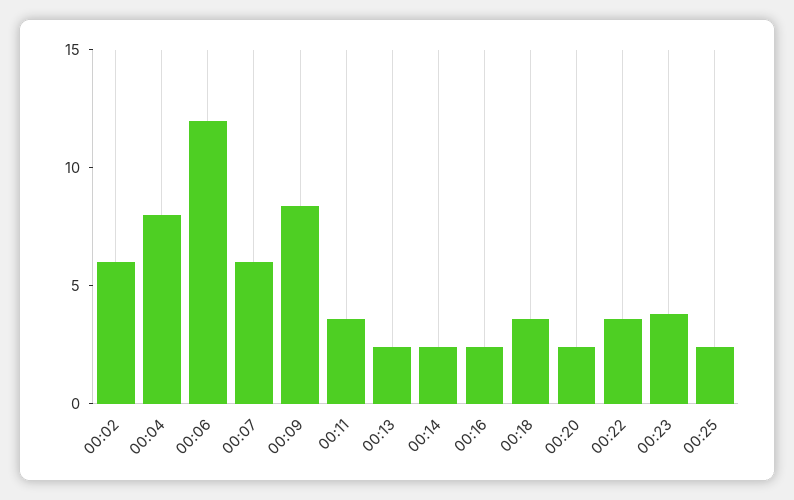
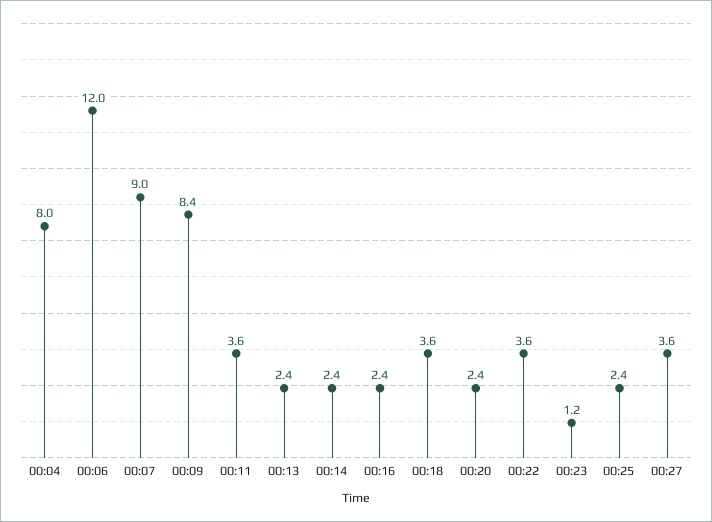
00:02: 6 -> none
00:07: 6 -> 9
00:23: 4 -> 1.2
00:27: none -> 3.6

